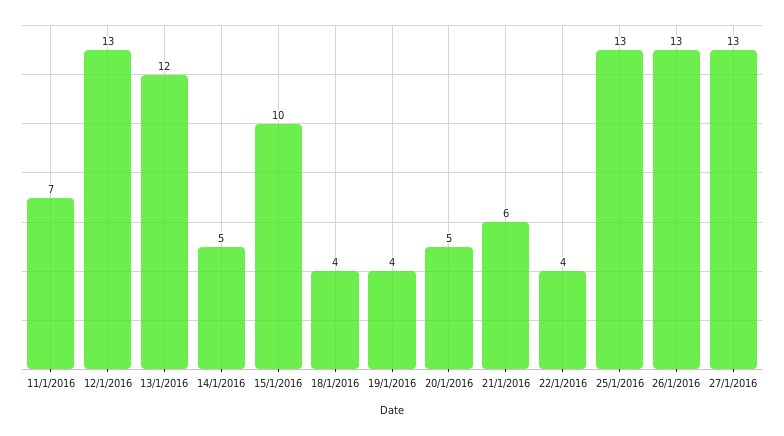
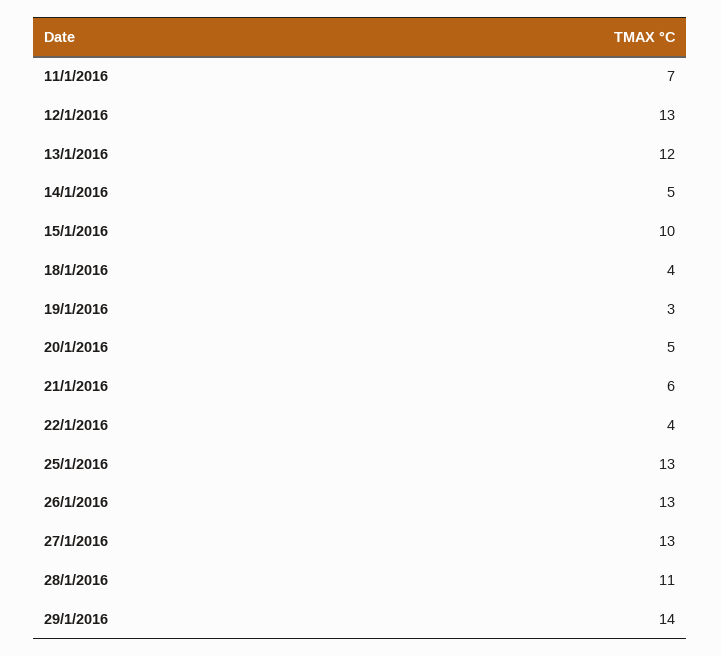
19/1/2016: 4 -> 3
28/1/2016: none -> 11
29/1/2016: none -> 14

